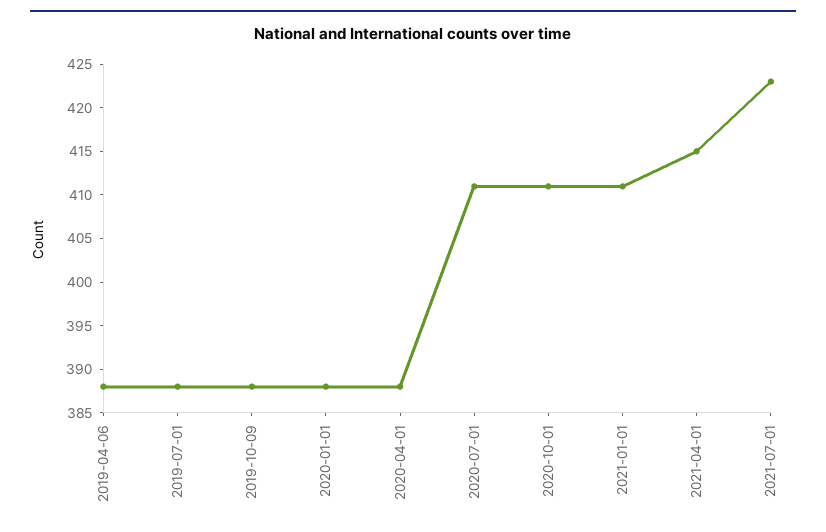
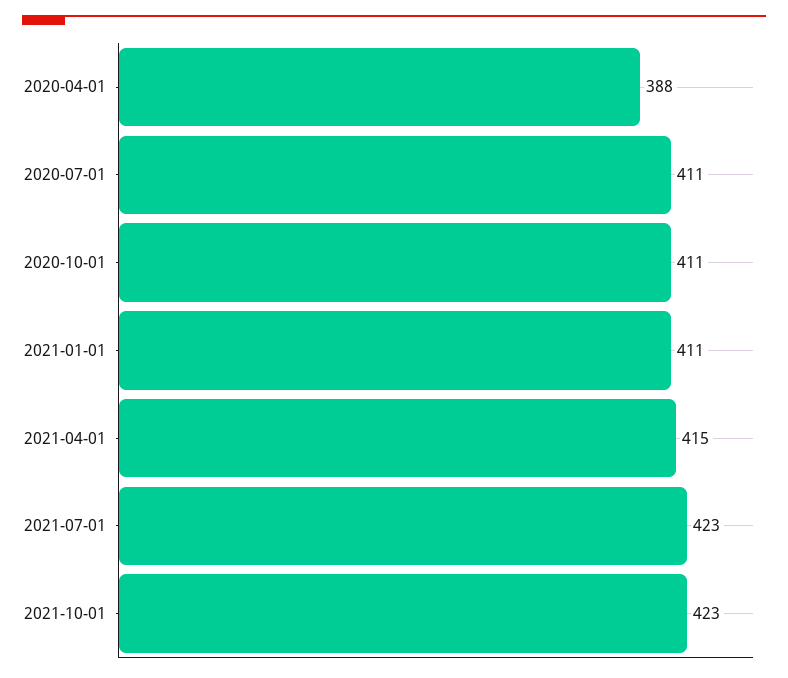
2019-04-06: 388 -> none
2019-07-01: 388 -> none
2019-10-09: 388 -> none
2020-01-01: 388 -> none
2021-10-01: none -> 423

